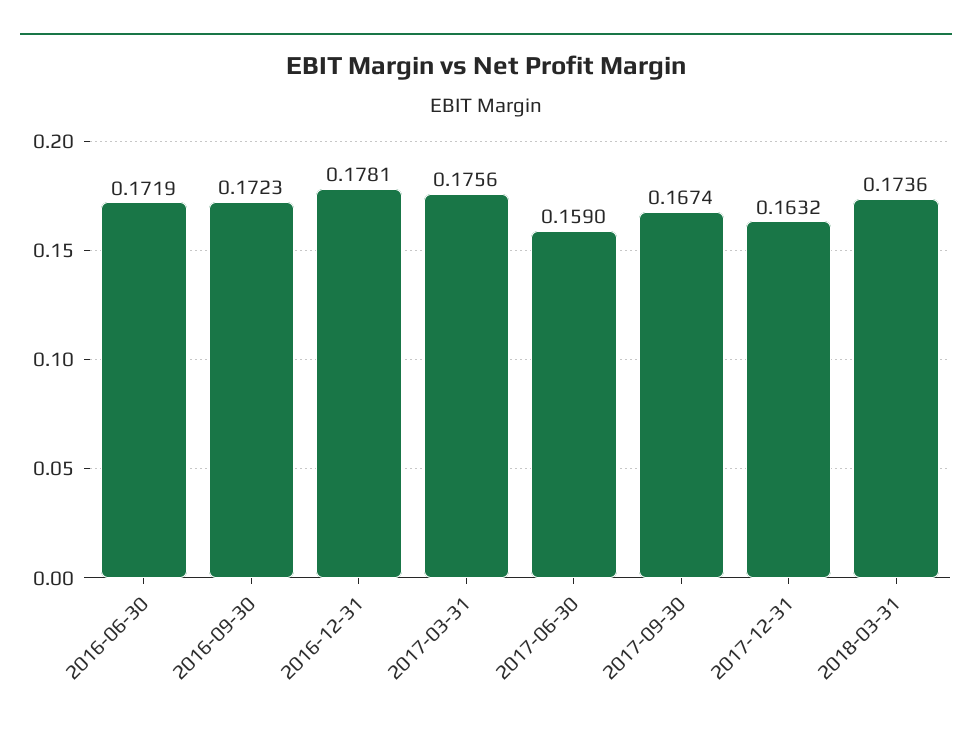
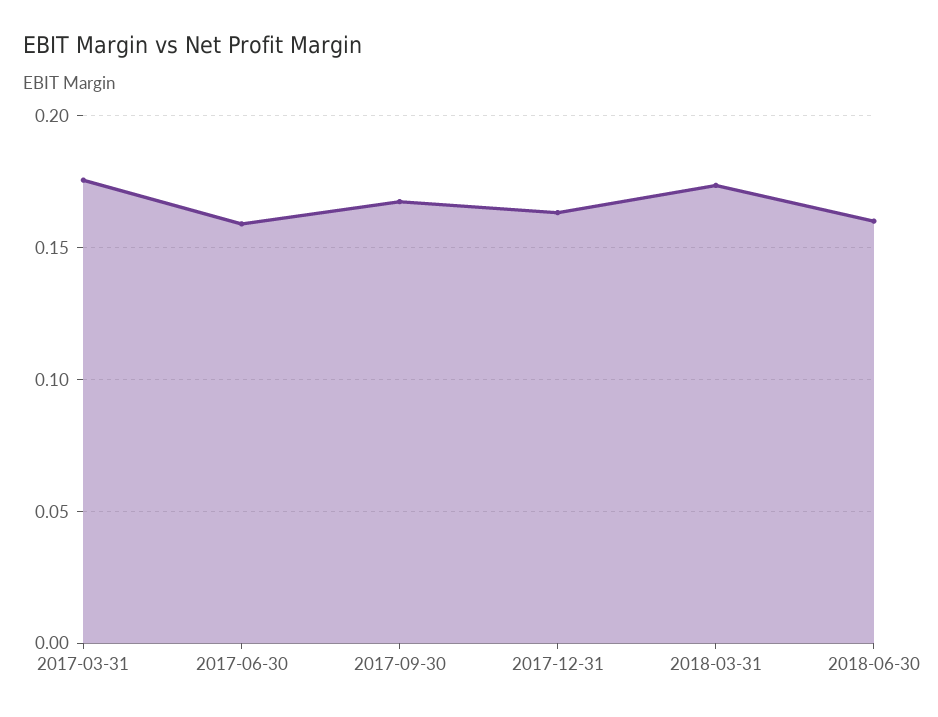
2016-06-30: 0.1719 -> none
2016-09-30: 0.1723 -> none
2016-12-31: 0.1781 -> none
2018-06-30: none -> 0.16

